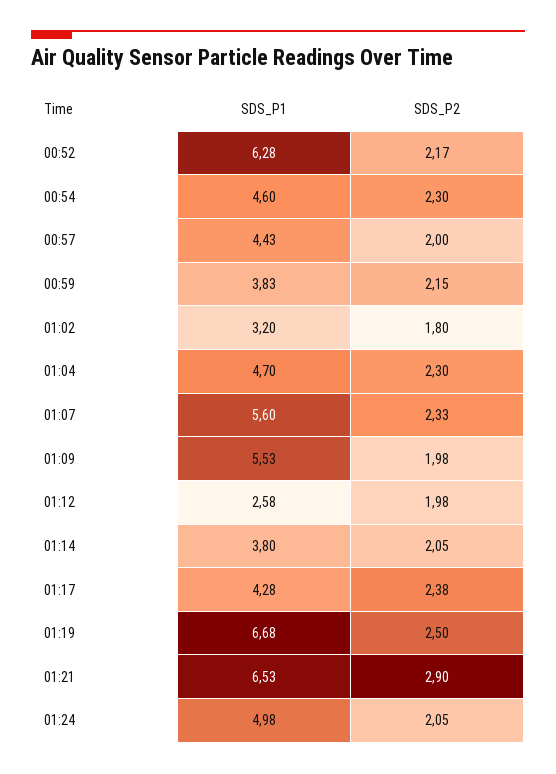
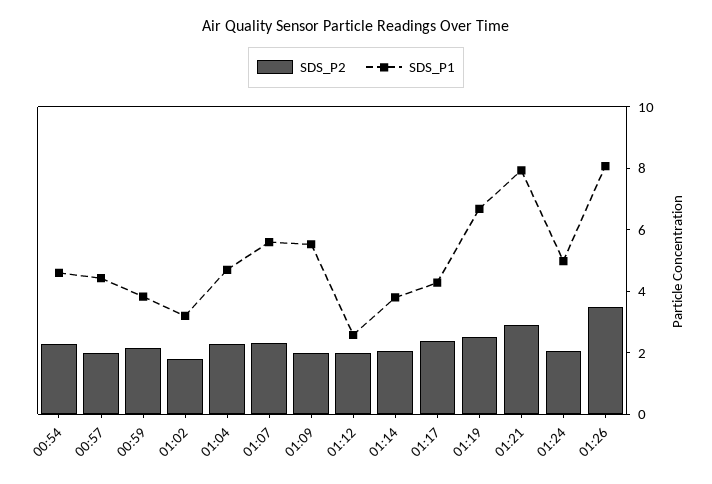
SDS_P1, 00:52: 6.28 -> none
SDS_P2, 00:52: 2.17 -> none
SDS_P1, 01:21: 6.53 -> 8
SDS_P2, 01:26: none -> 3.5
SDS_P1, 01:26: none -> 8

